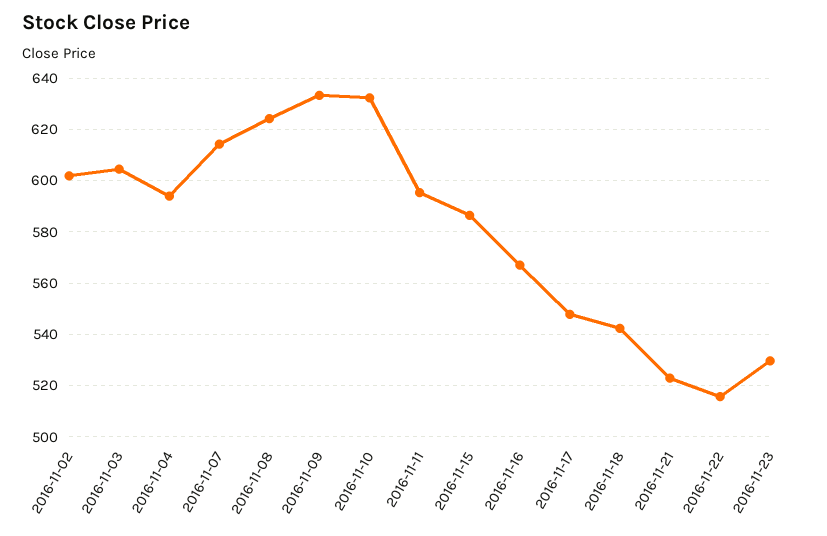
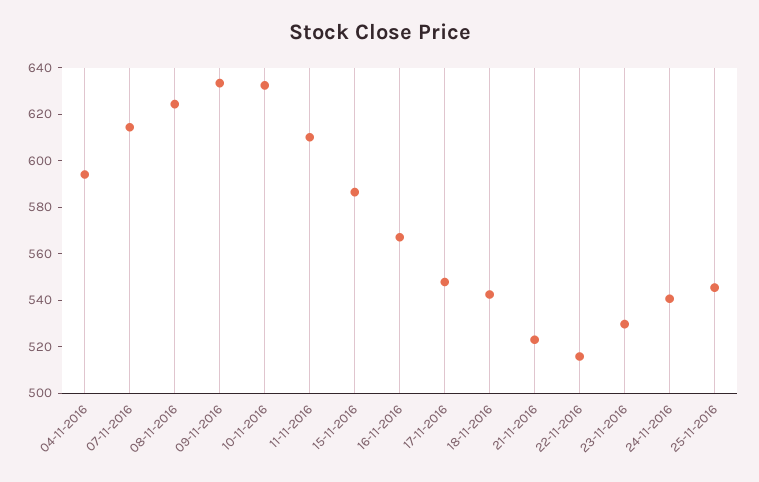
2016-11-02: 602.5 -> none
2016-11-03: 605 -> none
2016-11-11: 595 -> 610
24-11-2016: none -> 540
25-11-2016: none -> 545

